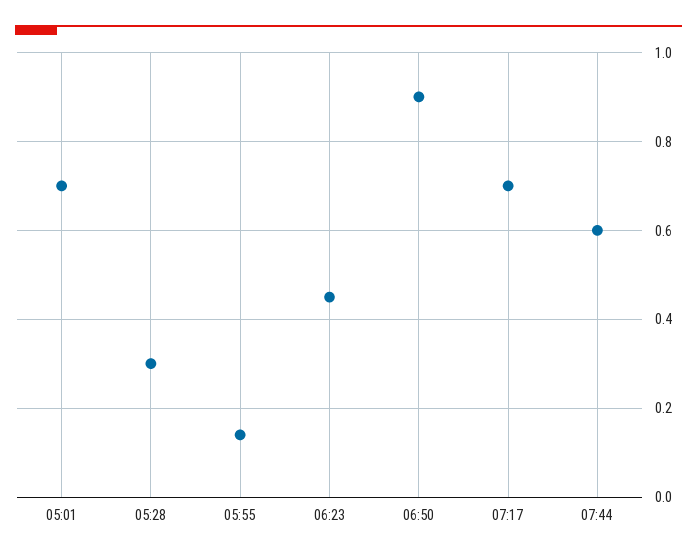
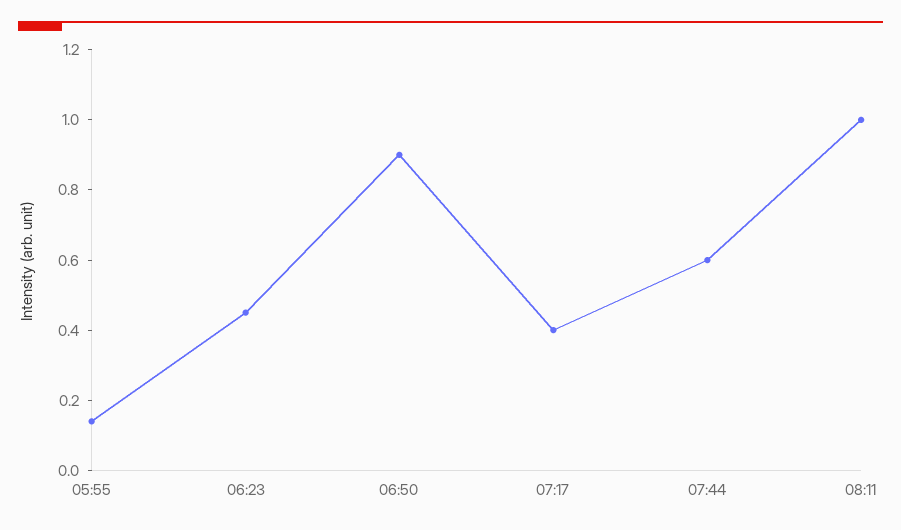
05:01: 0.7 -> none
05:28: 0.3 -> none
07:17: 0.7 -> 0.4
08:11: none -> 1

